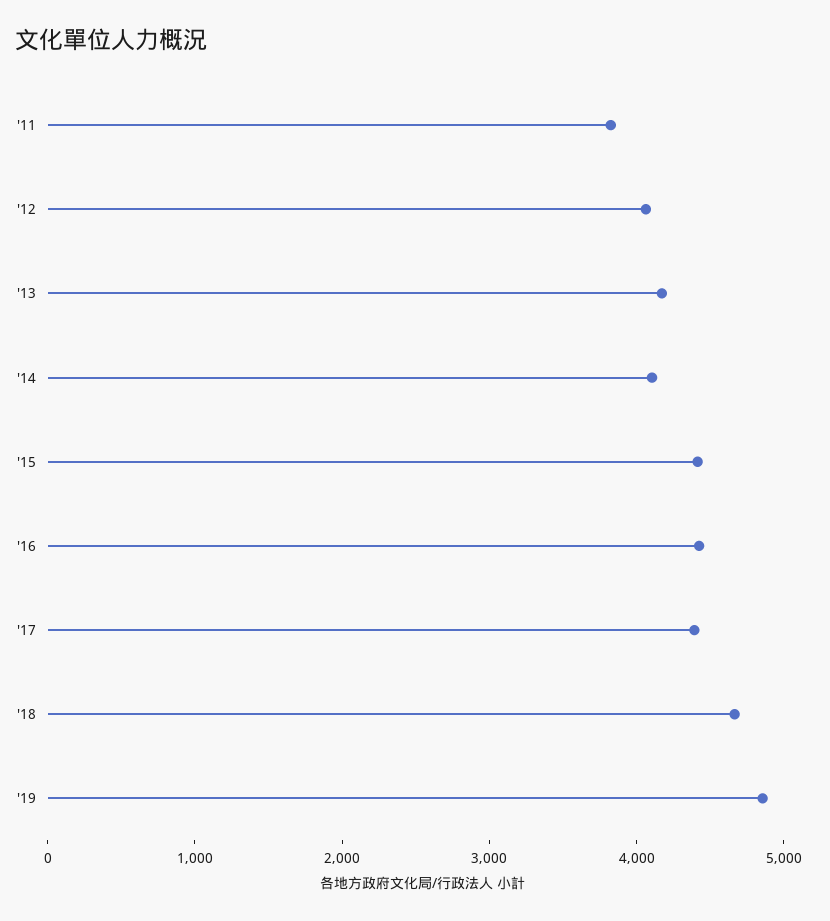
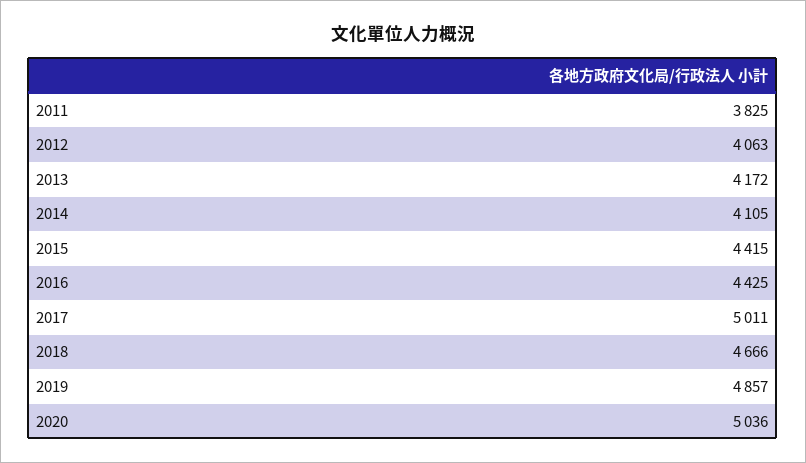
'17: 4400 -> 5011
2020: none -> 5036

